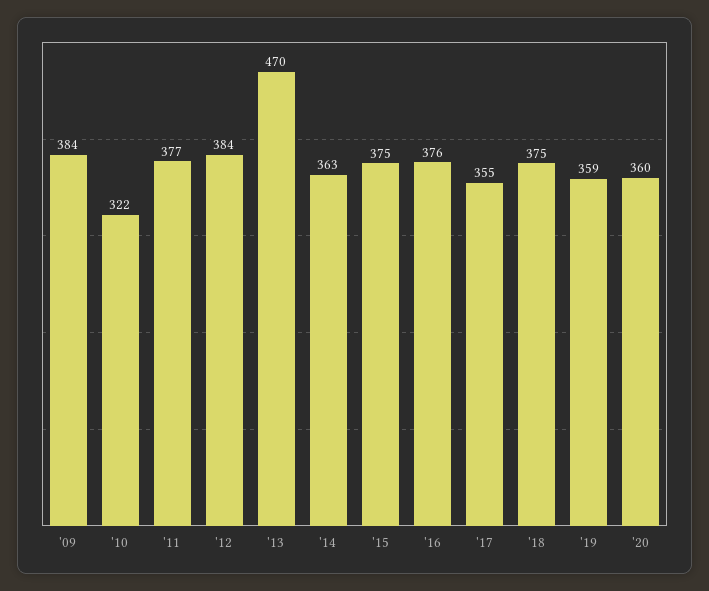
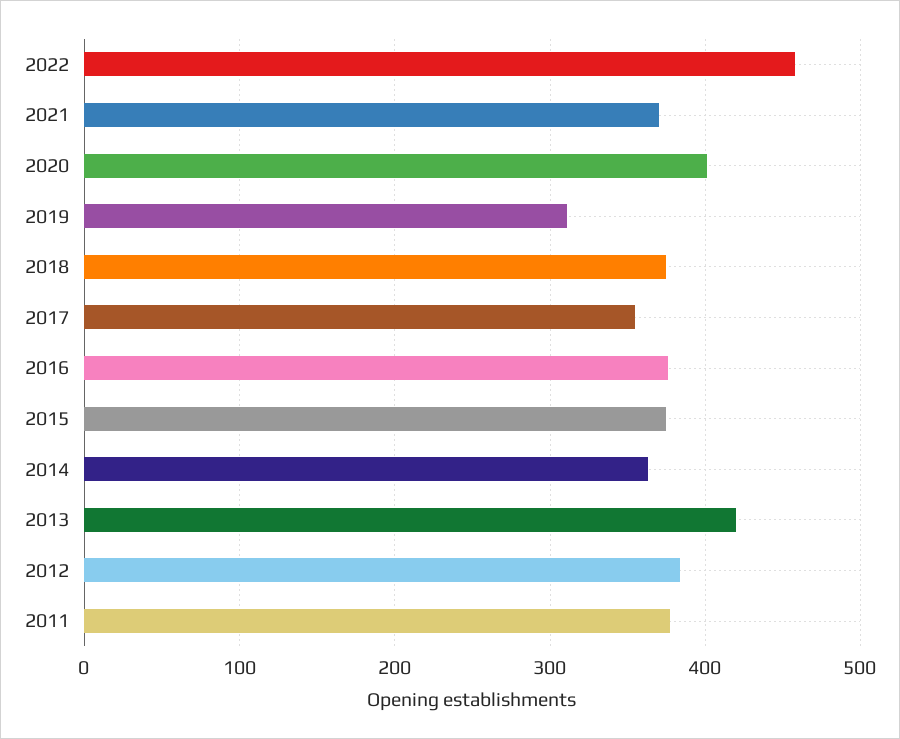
'09: 384 -> none
'10: 322 -> none
'13: 470 -> 420
'19: 359 -> 310
'20: 360 -> 400
2022: none -> 460
2021: none -> 370

